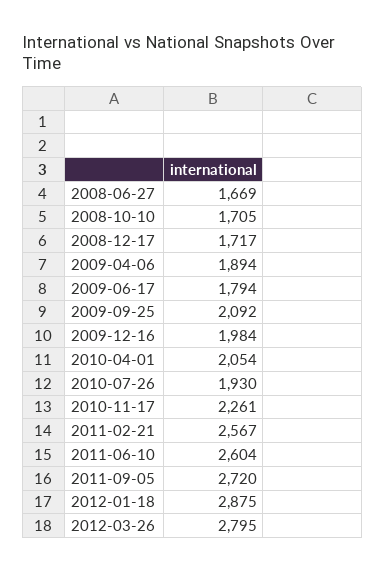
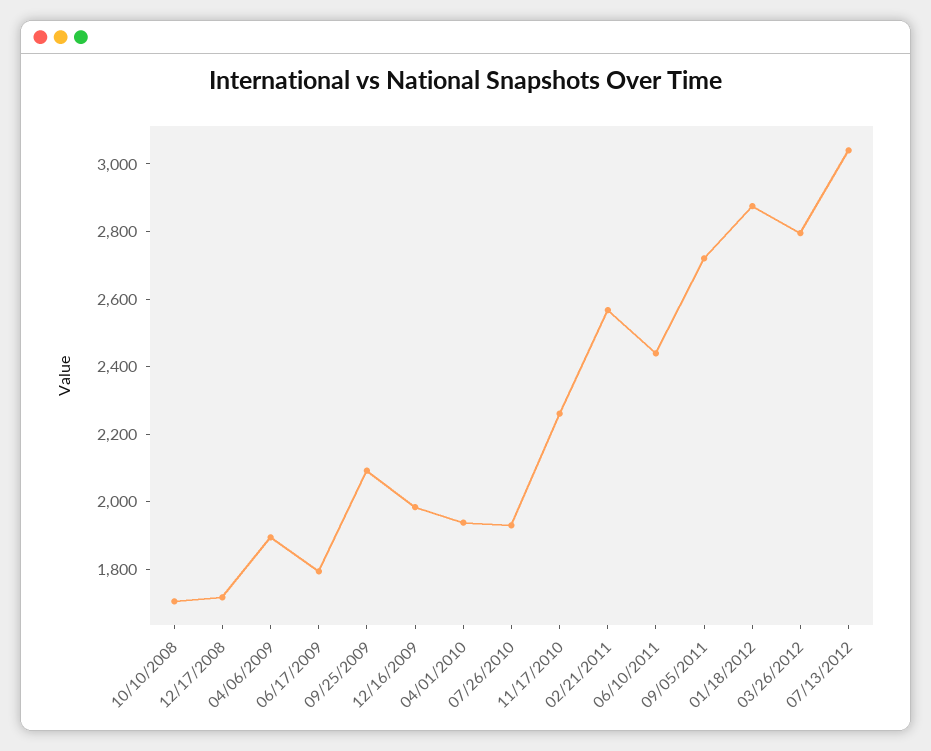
2008-06-27: 1669 -> none
2010-04-01: 2054 -> 1950
2011-06-10: 2604 -> 2450
07/13/2012: none -> 3050

